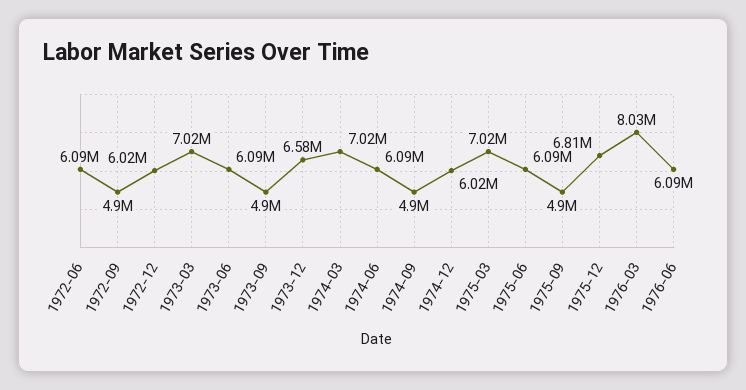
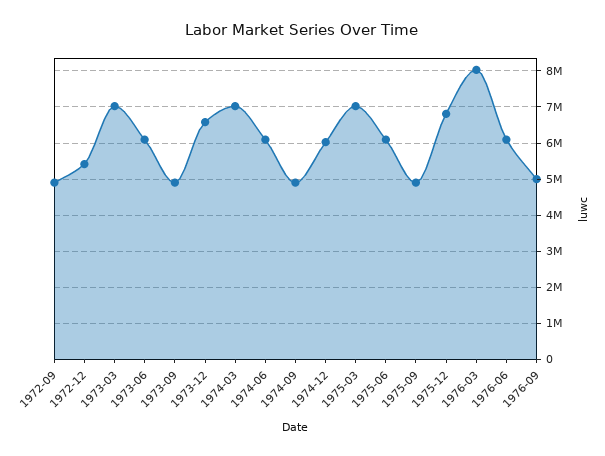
1972-06: 6090000 -> none
1972-12: 6020000 -> 5400000
1976-09: none -> 5000000

